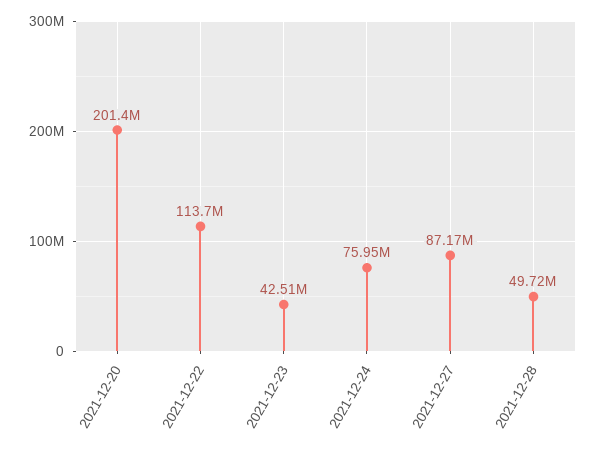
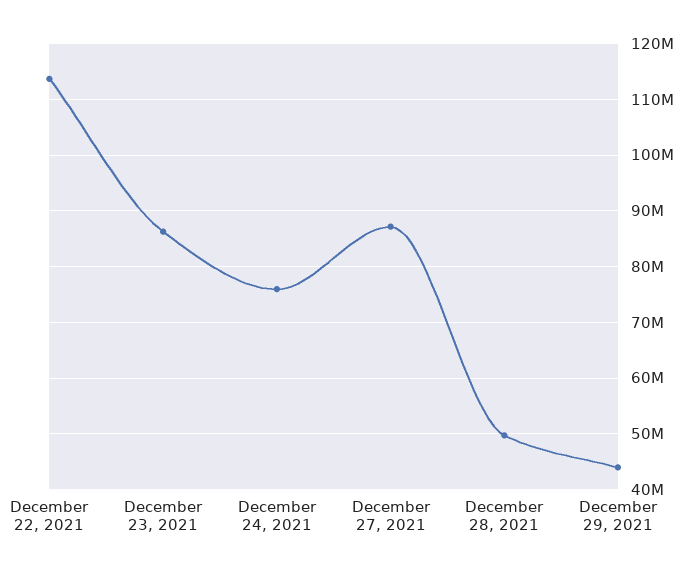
2021-12-20: 201400000 -> none
2021-12-23: 42510000 -> 86000000
December 29, 2021: none -> 44000000

